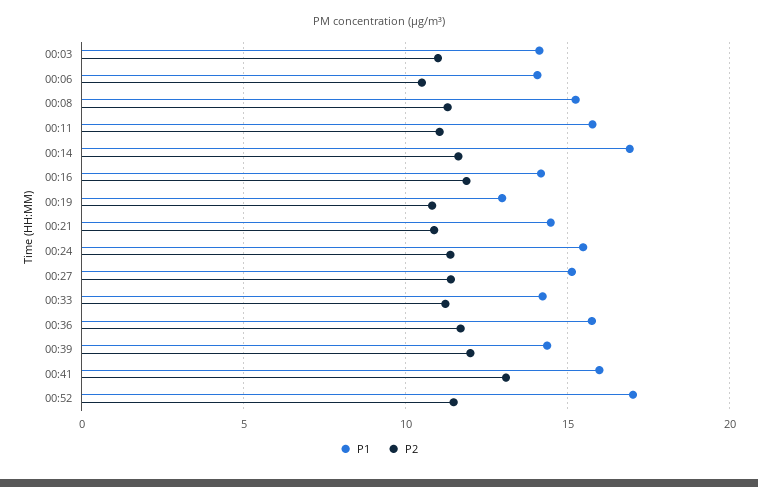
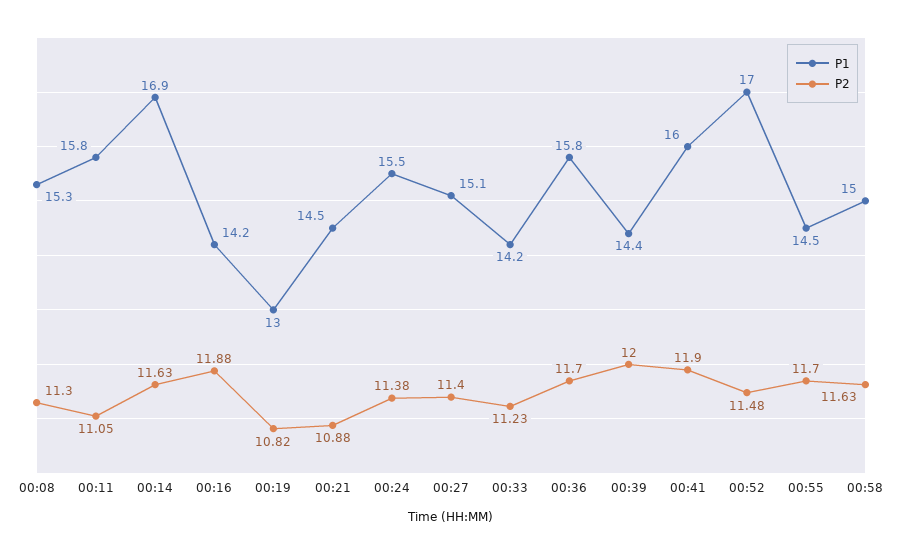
P1, 00:03: 14 -> none
P2, 00:03: 11 -> none
P1, 00:06: 14 -> none
P2, 00:06: 10.5 -> none
P2, 00:41: 13 -> 11.9
P1, 00:55: none -> 14.5
P2, 00:55: none -> 11.7
P1, 00:58: none -> 15
P2, 00:58: none -> 11.63

